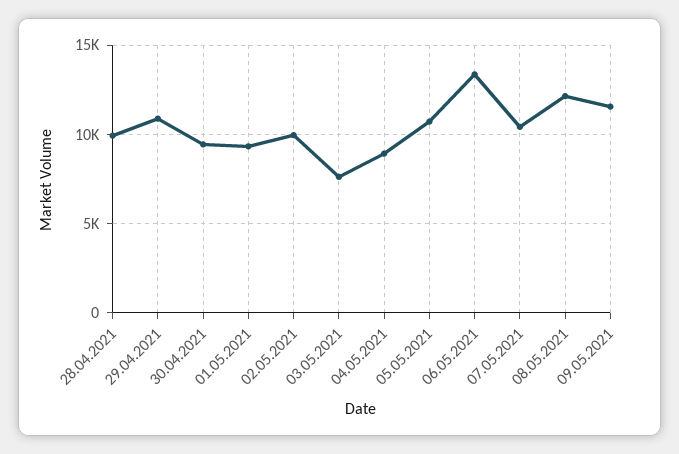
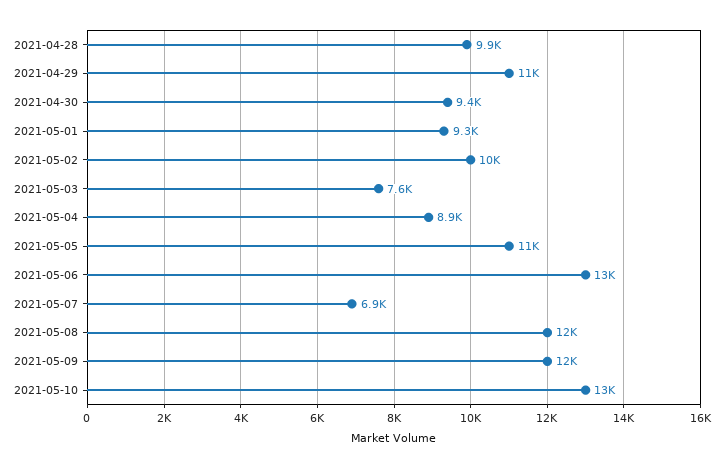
07.05.2021: 10500 -> 6900
2021-05-10: none -> 13000

